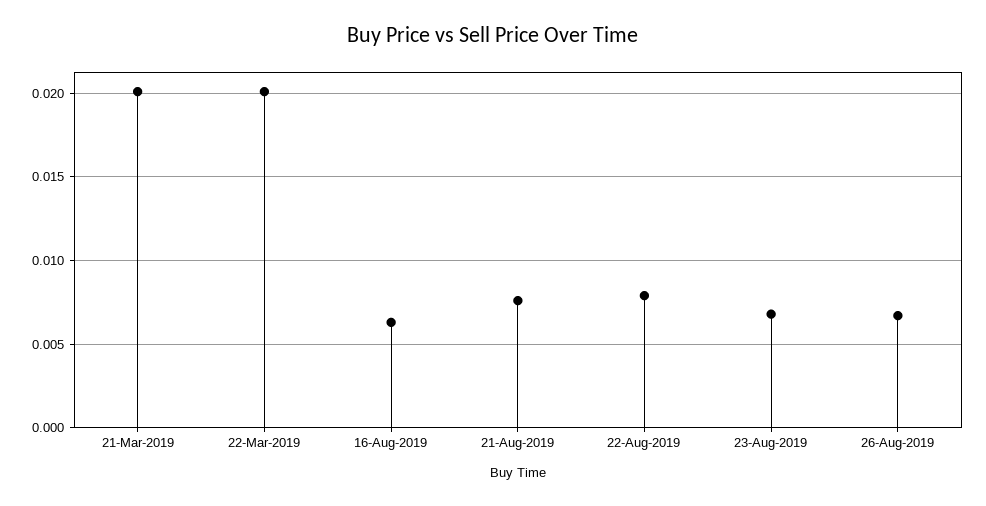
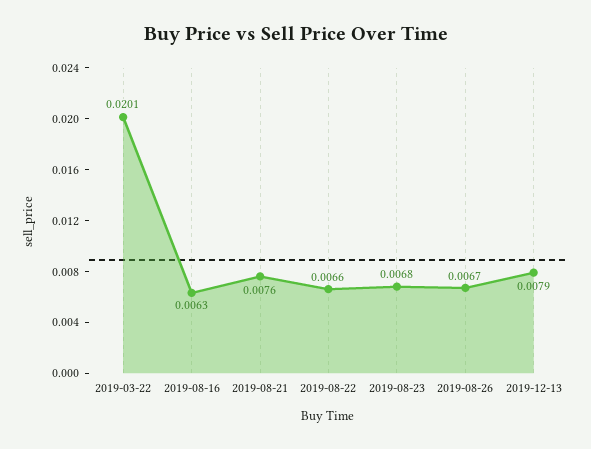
21-Mar-2019: 0.02 -> none
22-Aug-2019: 0.008 -> 0.0066
2019-12-13: none -> 0.0079

